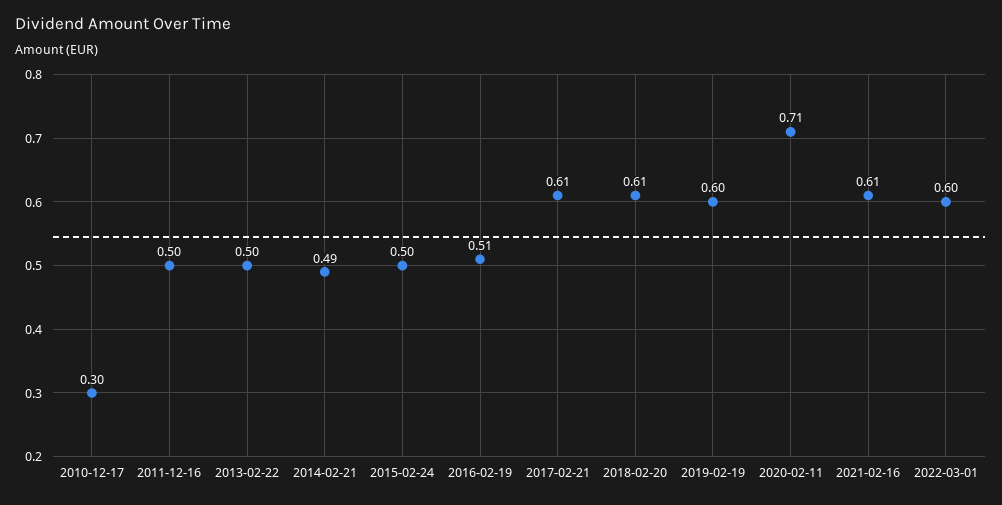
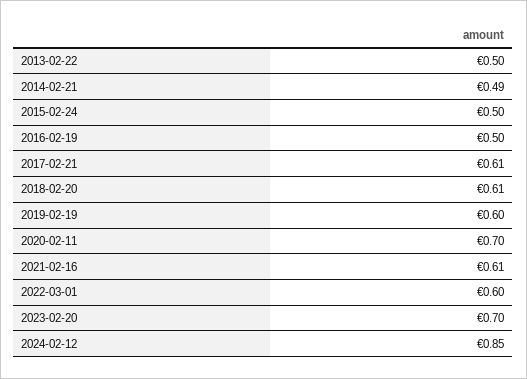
2010-12-17: 0.3 -> none
2011-12-16: 0.5 -> none
2016-02-19: 0.51 -> 0.5
2020-02-11: 0.71 -> 0.7
2023-02-20: none -> 0.7
2024-02-12: none -> 0.85

